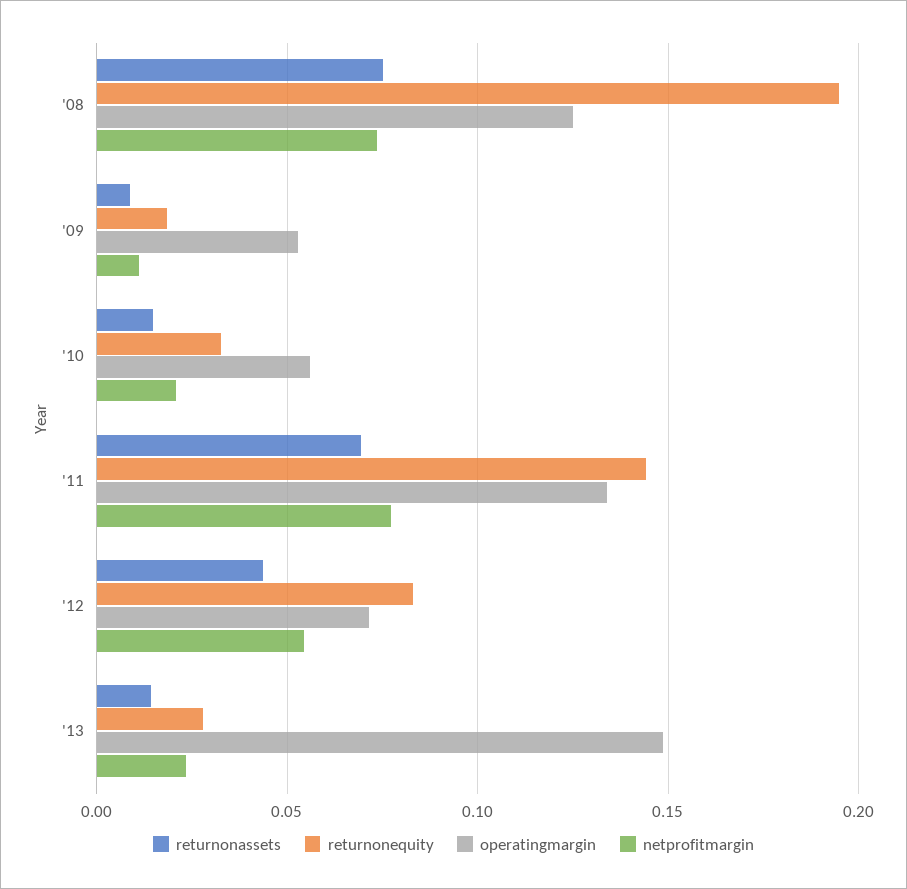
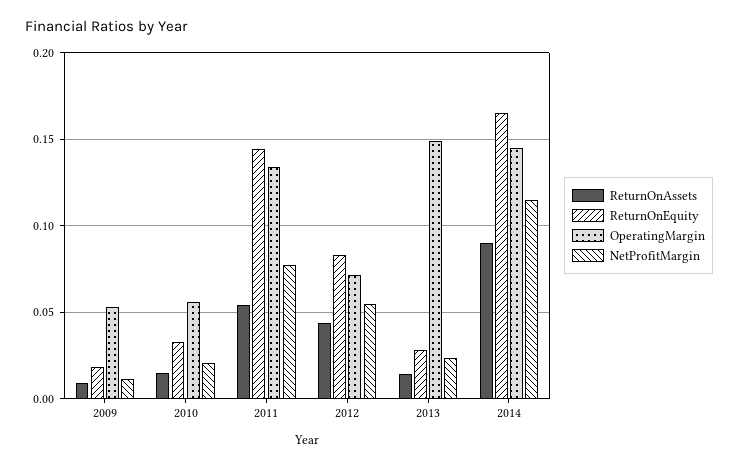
returnonassets, '08: 0.075 -> none
returnonequity, '08: 0.195 -> none
operatingmargin, '08: 0.125 -> none
netprofitmargin, '08: 0.075 -> none
returnonassets, '11: 0.07 -> 0.055
returnonassets, 2014: none -> 0.09
returnonequity, 2014: none -> 0.165
operatingmargin, 2014: none -> 0.145
netprofitmargin, 2014: none -> 0.115

